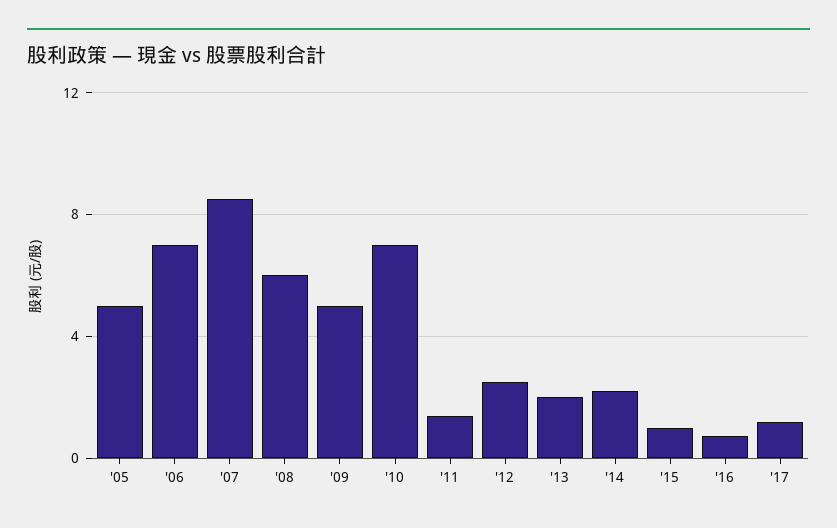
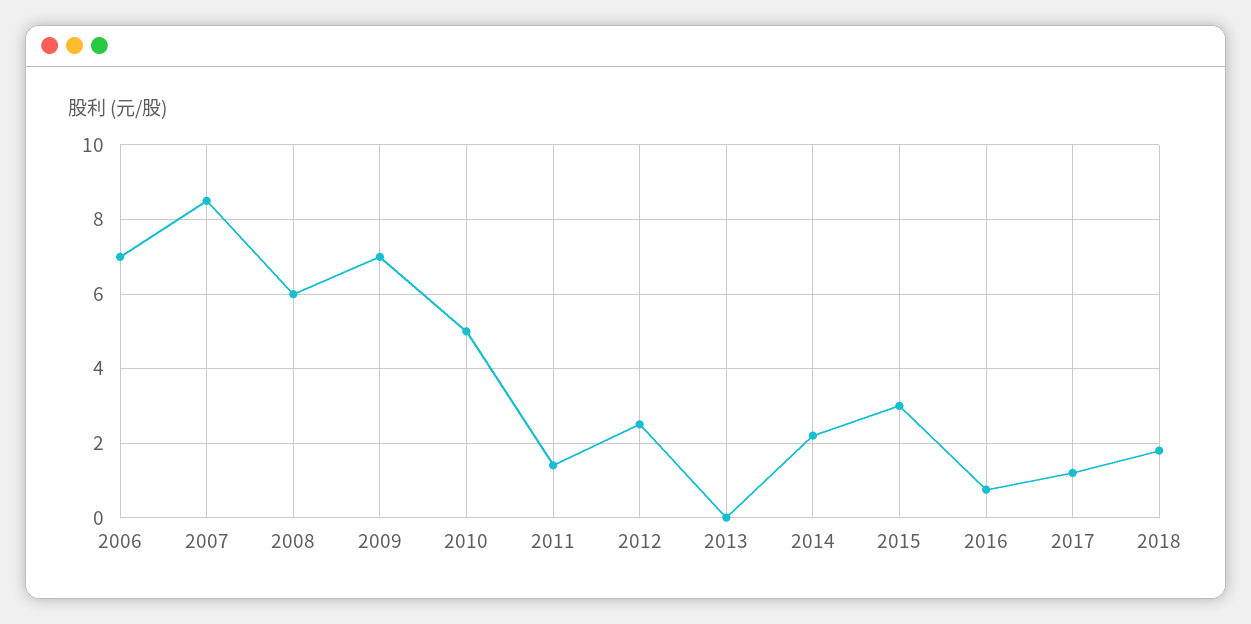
'05: 5 -> none
'09: 5 -> 7
'10: 7 -> 5
'13: 2 -> 0
'15: 1 -> 3
2018: none -> 1.8

